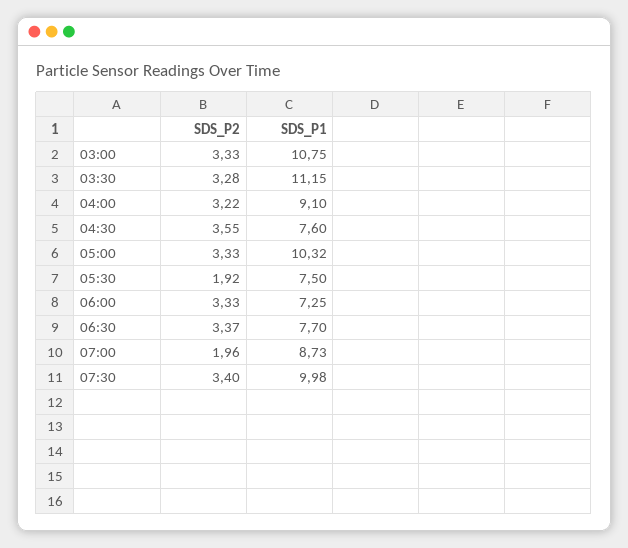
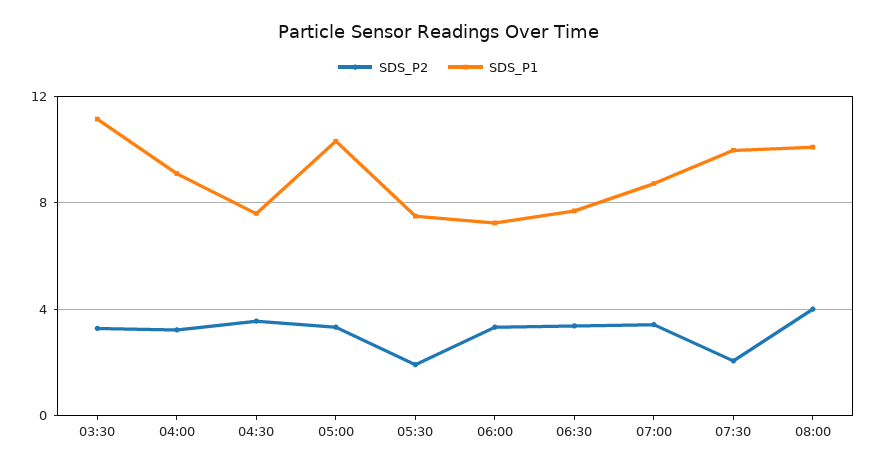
SDS_P2, 03:00: 3.33 -> none
SDS_P1, 03:00: 10.75 -> none
SDS_P2, 07:00: 1.96 -> 3.5
SDS_P2, 07:30: 3.4 -> 2
SDS_P2, 08:00: none -> 4
SDS_P1, 08:00: none -> 10

